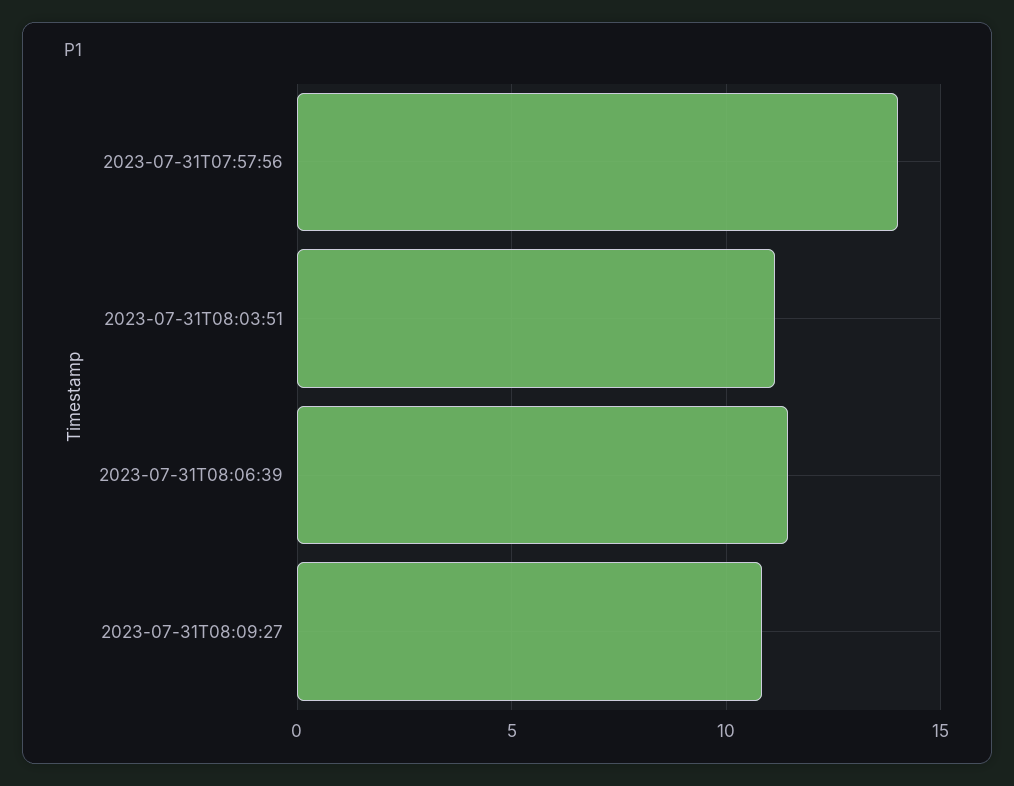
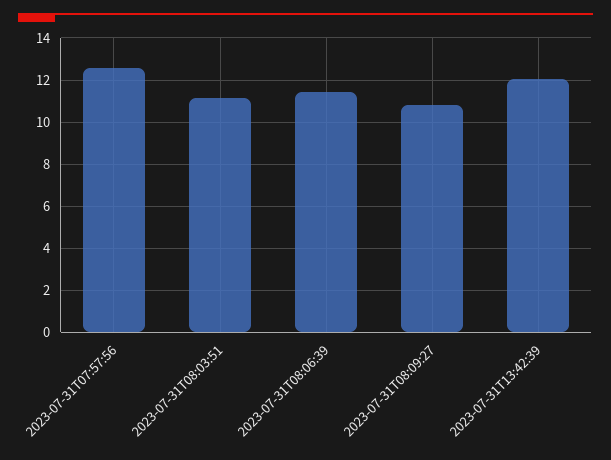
2023-07-31T07:57:56: 14 -> 12.5
2023-07-31T13:42:39: none -> 12

